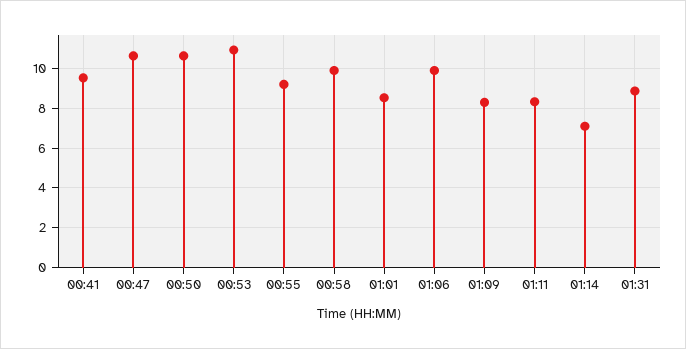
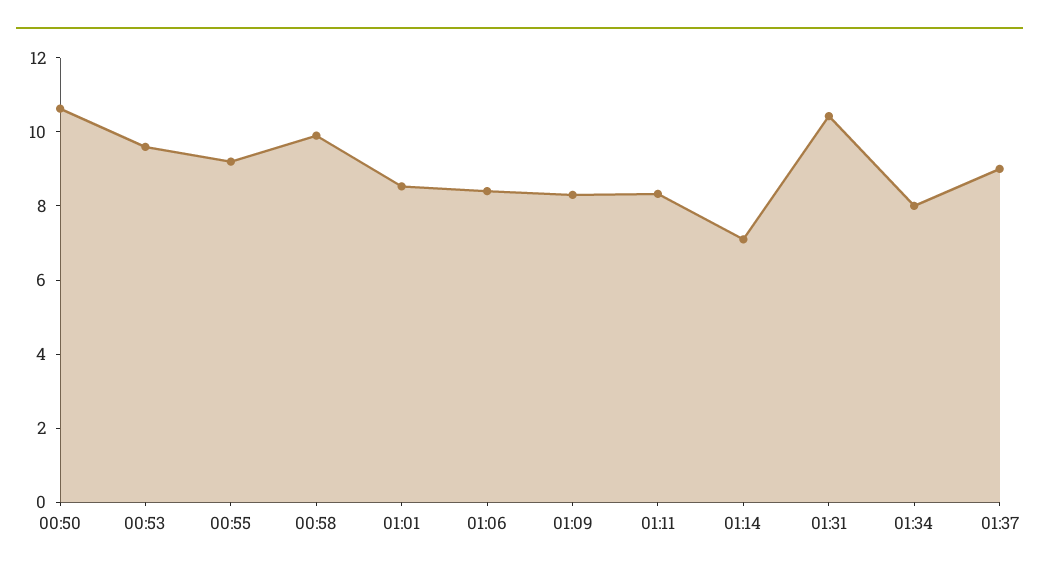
00:41: 9.5 -> none
00:47: 10.5 -> none
00:53: 11 -> 9.5
01:06: 10 -> 8.5
01:31: 9 -> 10.5
01:34: none -> 8
01:37: none -> 9

